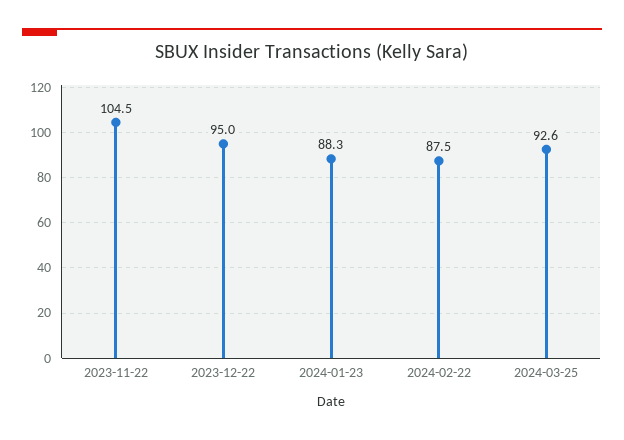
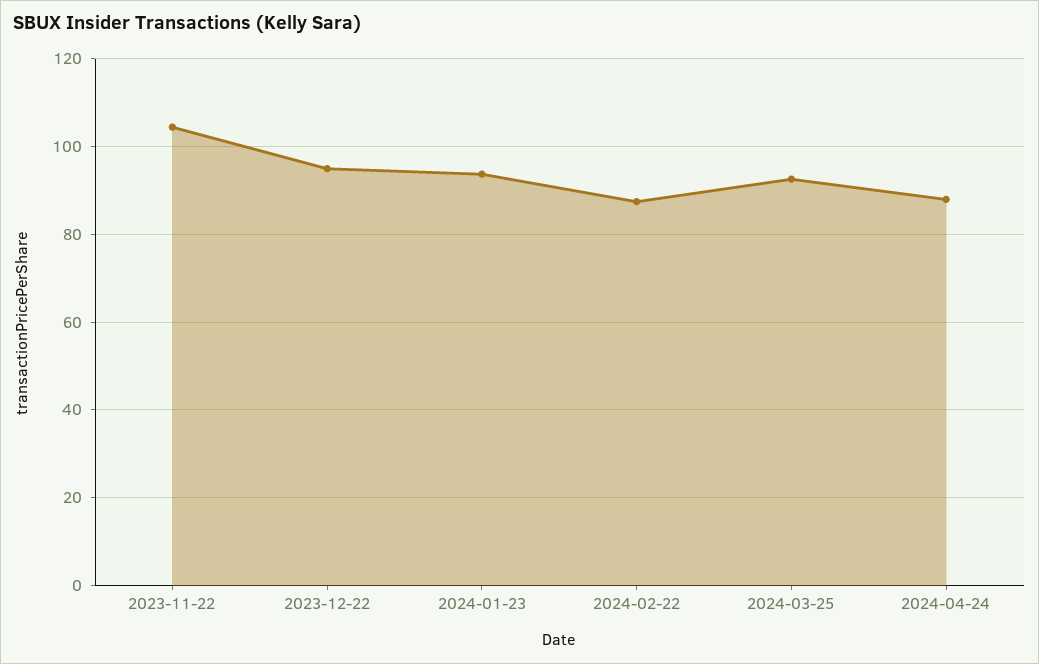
2024-01-23: 88.3 -> 94
2024-04-24: none -> 88

